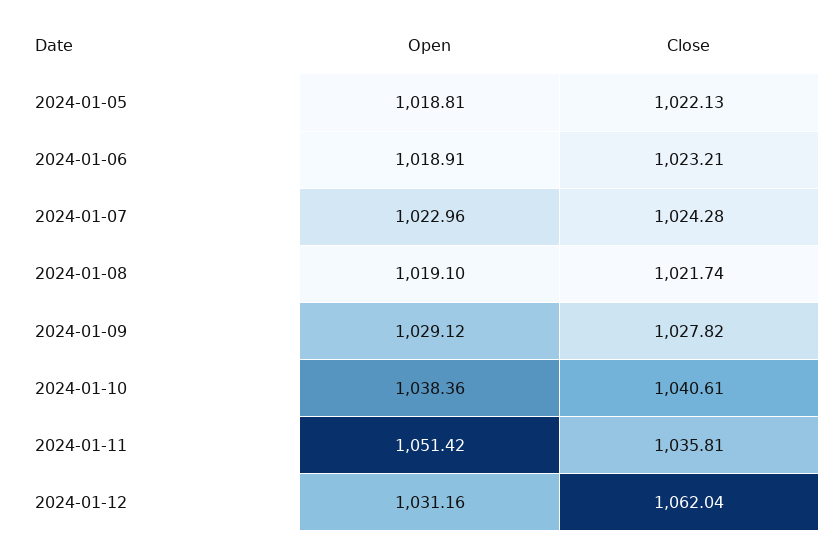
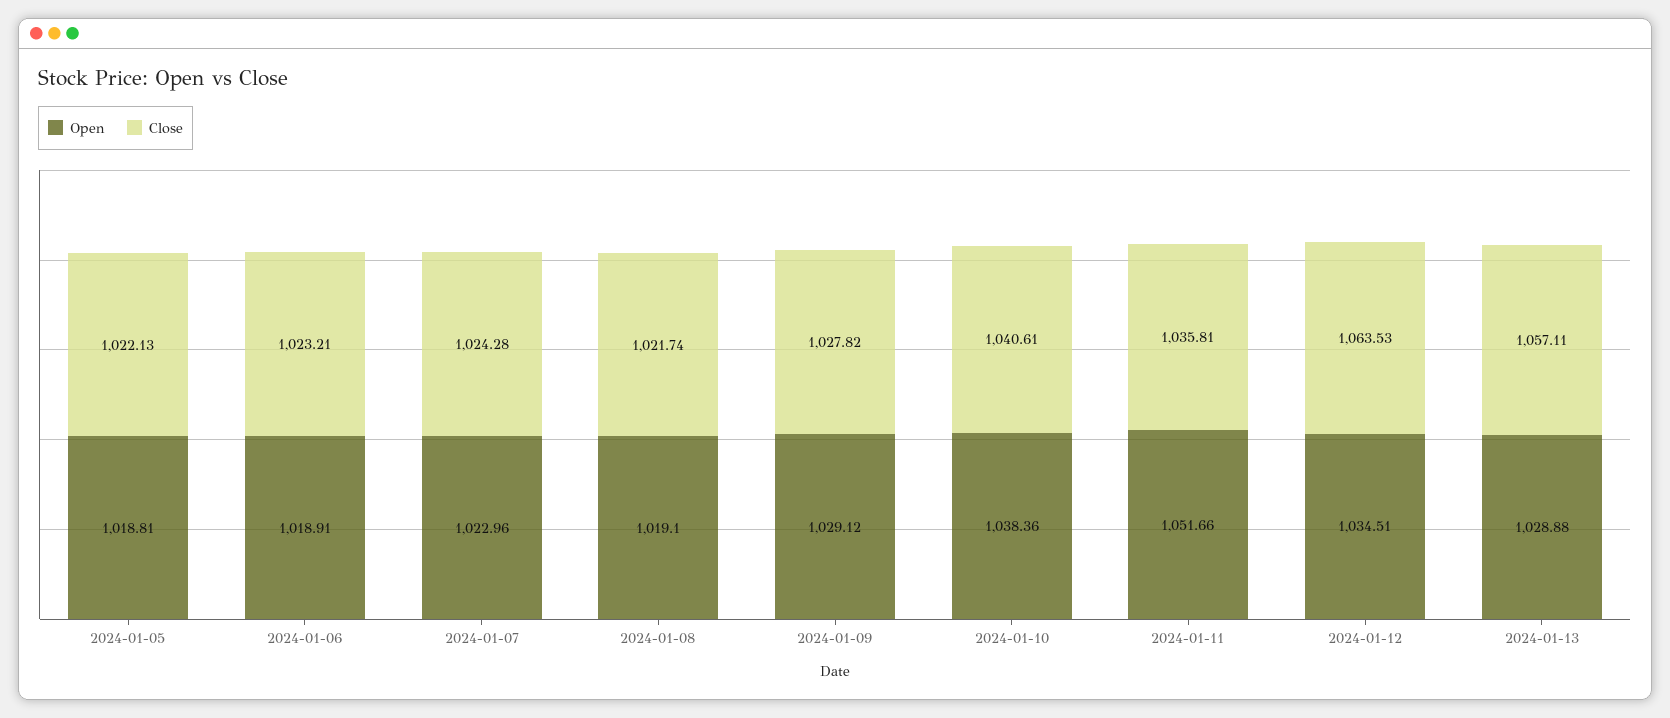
Open, 2024-01-11: 1051.42 -> 1051.66
Open, 2024-01-12: 1031.16 -> 1034.51
Close, 2024-01-12: 1062.04 -> 1063.53
Open, 2024-01-13: none -> 1028.88
Close, 2024-01-13: none -> 1057.11

